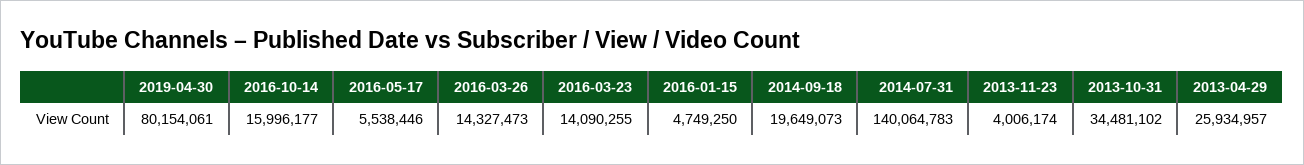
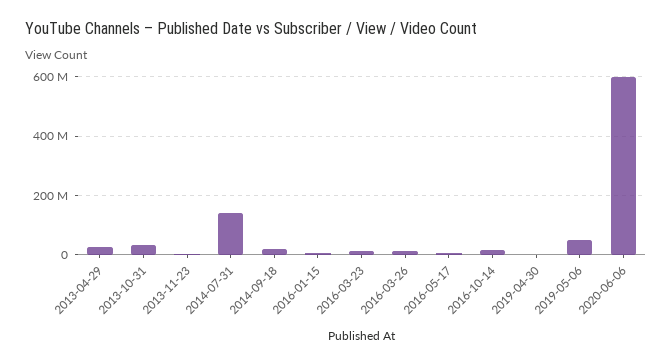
2019-04-30: 80154061 -> 0
2019-05-06: none -> 50000000
2020-06-06: none -> 600000000

